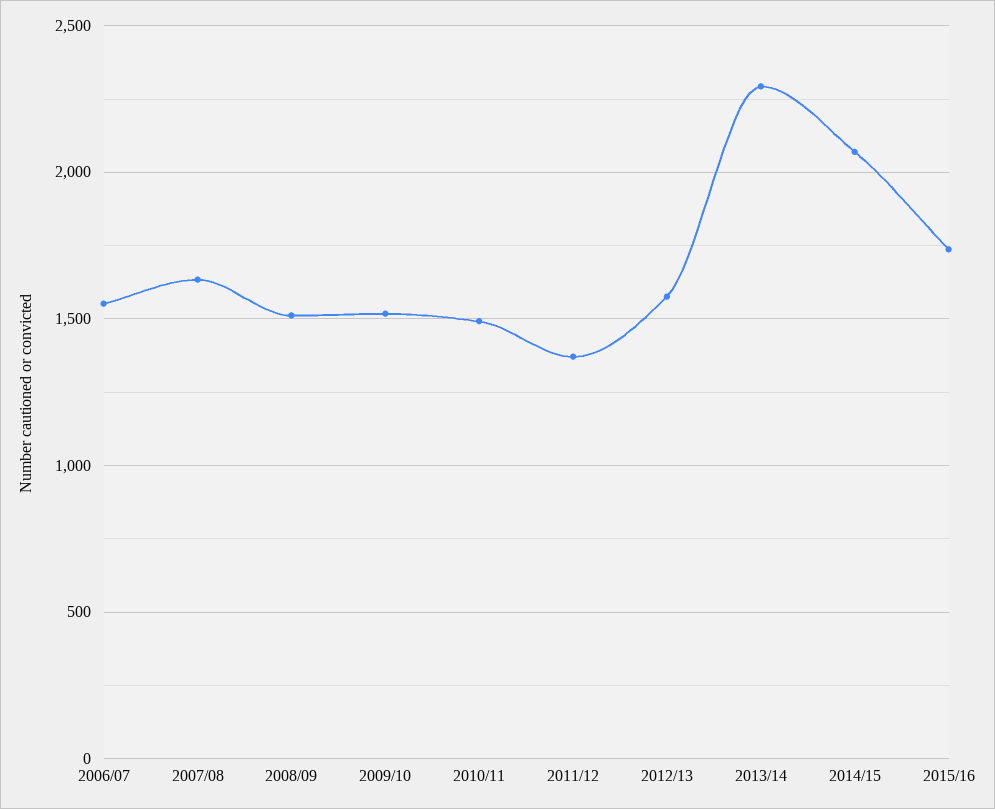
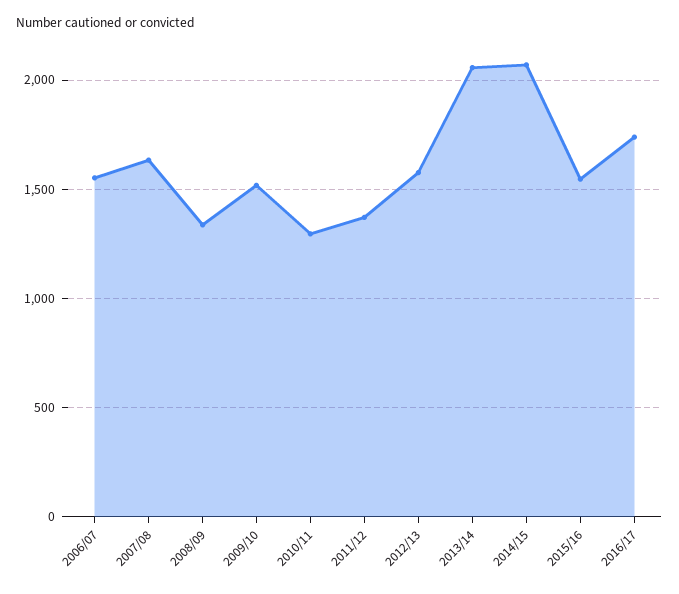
2008/09: 1500 -> 1350
2010/11: 1500 -> 1300
2013/14: 2300 -> 2050
2015/16: 1750 -> 1550
2016/17: none -> 1750

